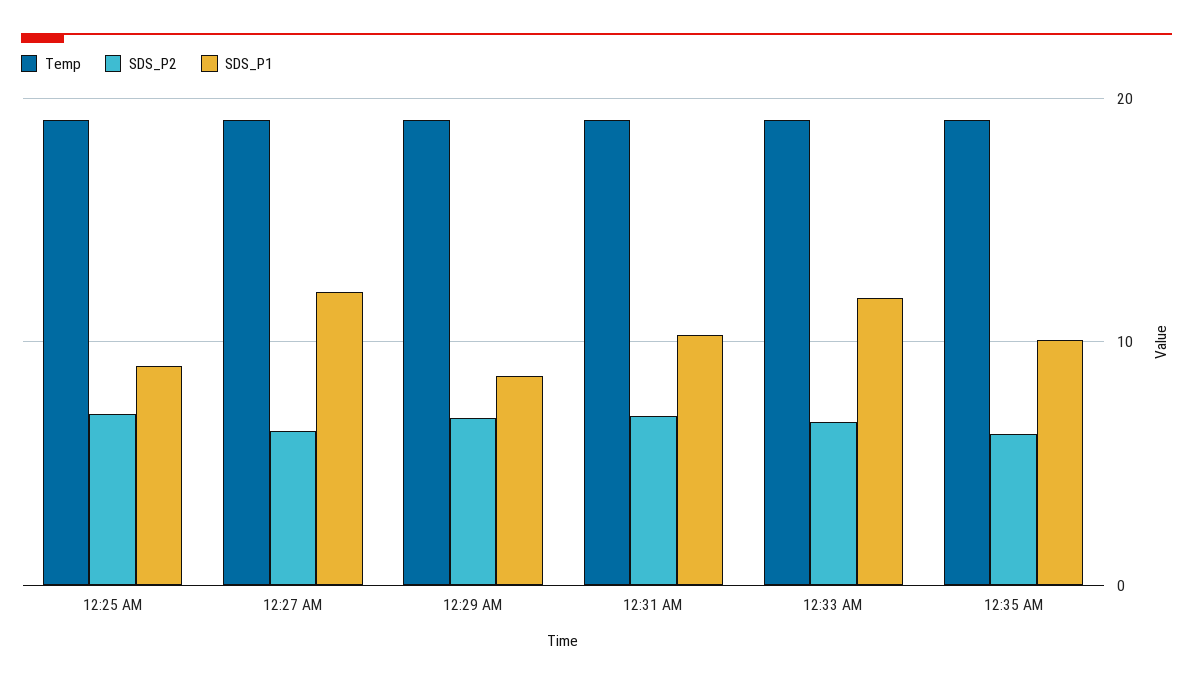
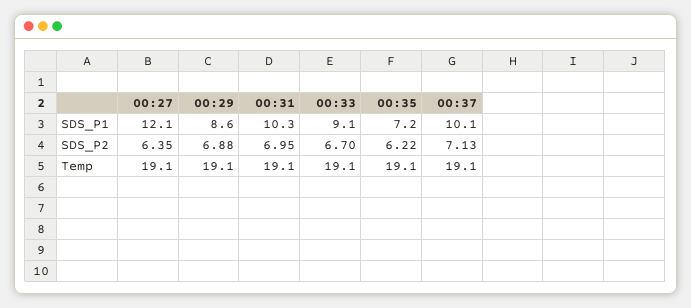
Temp, 12:25 AM: 19 -> none
SDS_P2, 12:25 AM: 7 -> none
SDS_P1, 12:25 AM: 9 -> none
SDS_P1, 12:33 AM: 12 -> 9.1
SDS_P1, 12:35 AM: 10 -> 7.2
SDS_P1, 00:37: none -> 10.1
SDS_P2, 00:37: none -> 7.13
Temp, 00:37: none -> 19.1

